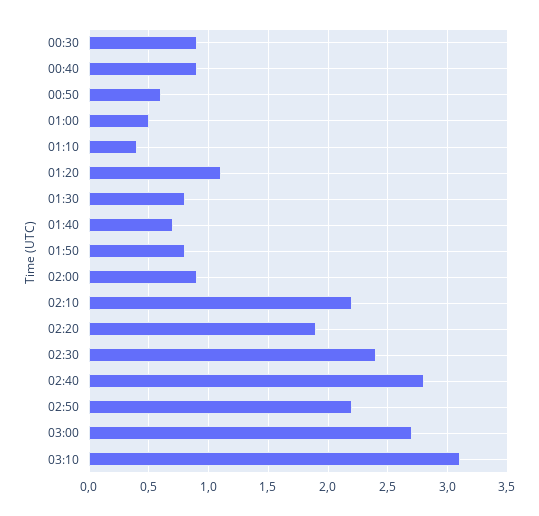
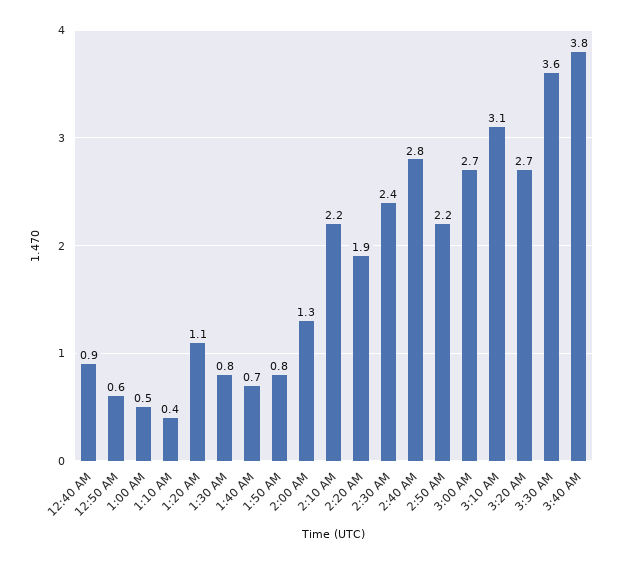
00:30: 0.9 -> none
02:00: 0.9 -> 1.3
3:20 AM: none -> 2.7
3:30 AM: none -> 3.6
3:40 AM: none -> 3.8

